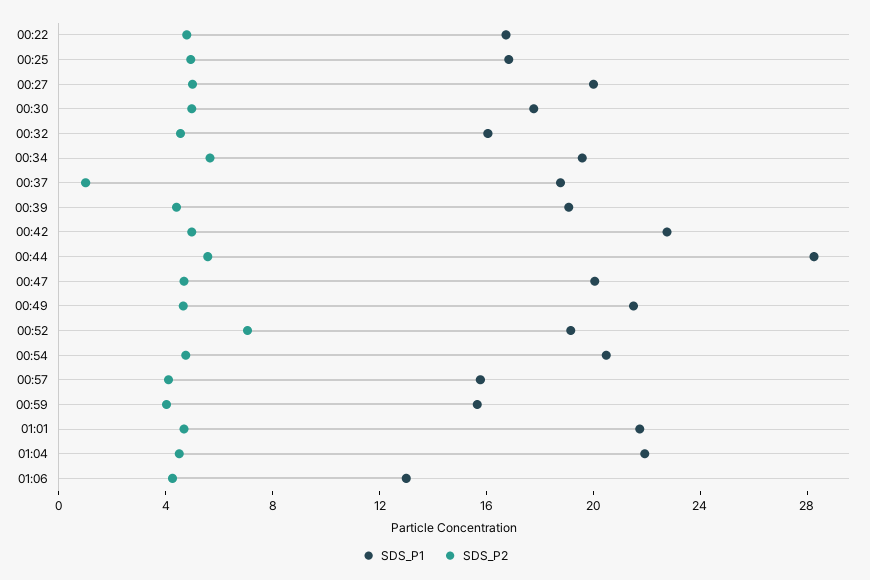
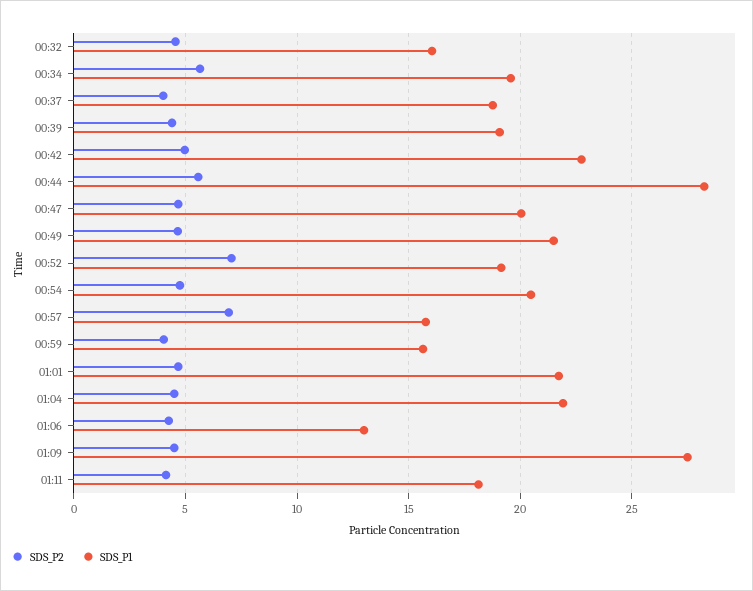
SDS_P1, 00:22: 17 -> none
SDS_P2, 00:22: 5 -> none
SDS_P1, 00:25: 17 -> none
SDS_P2, 00:25: 5 -> none
SDS_P1, 00:27: 20 -> none
SDS_P2, 00:27: 5 -> none
SDS_P1, 00:30: 18 -> none
SDS_P2, 00:30: 5 -> none
SDS_P2, 00:37: 1 -> 4
SDS_P2, 00:57: 4 -> 7
SDS_P2, 01:09: none -> 4.5
SDS_P1, 01:09: none -> 27.5
SDS_P2, 01:11: none -> 4
SDS_P1, 01:11: none -> 18

